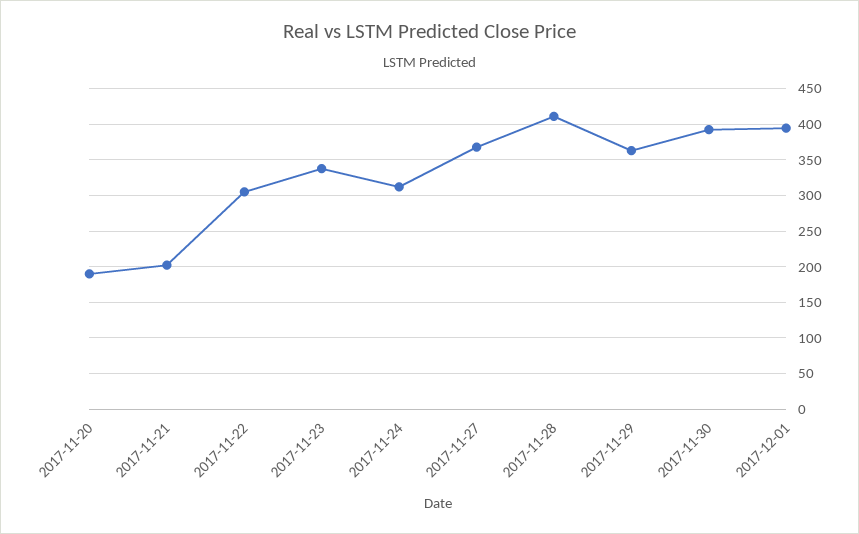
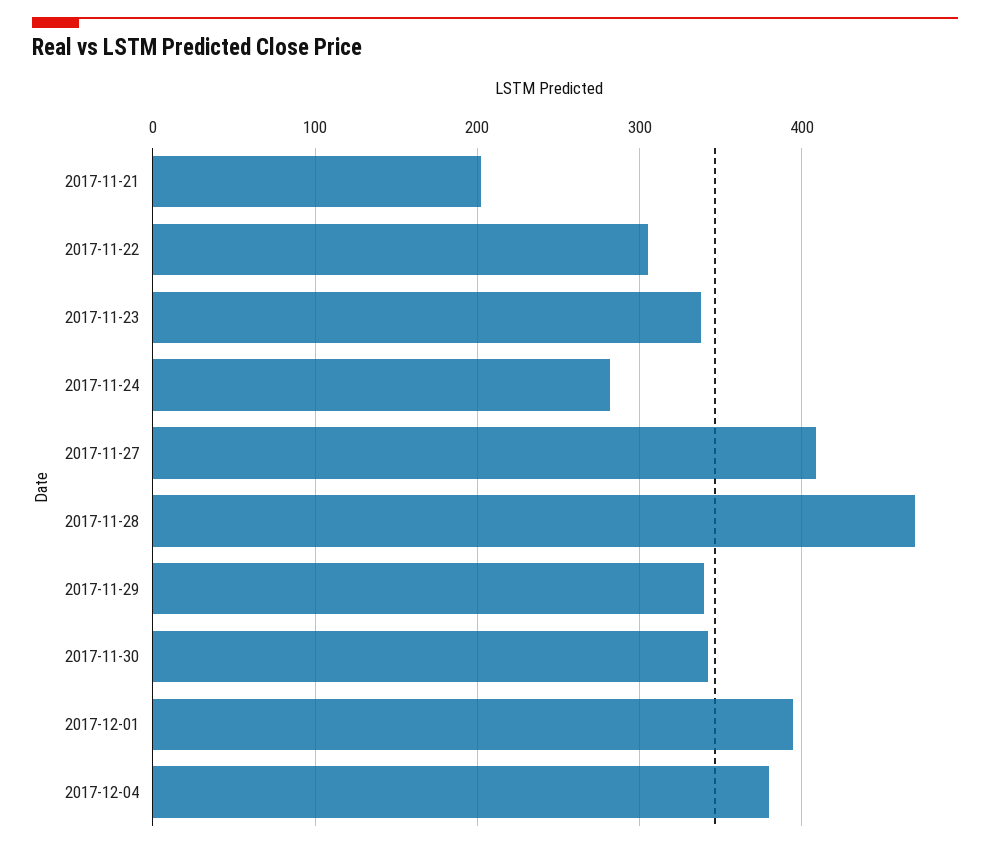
2017-11-20: 190 -> none
2017-11-24: 310 -> 280
2017-11-27: 370 -> 410
2017-11-28: 410 -> 470
2017-11-29: 360 -> 340
2017-11-30: 390 -> 340
2017-12-04: none -> 380

